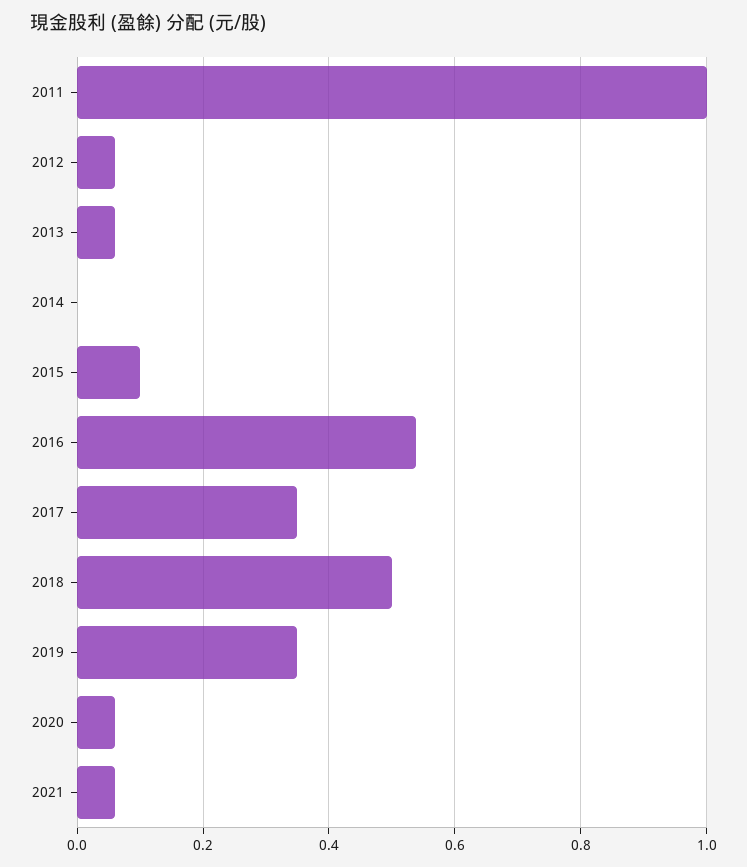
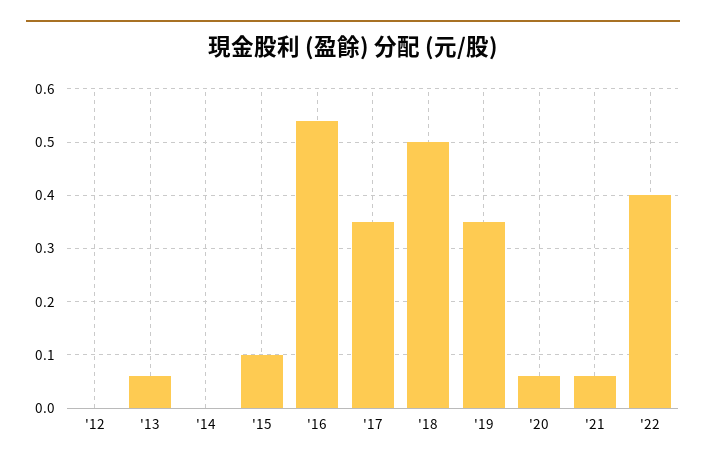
2011: 1 -> none
2012: 0.06 -> 0
'22: none -> 0.4

